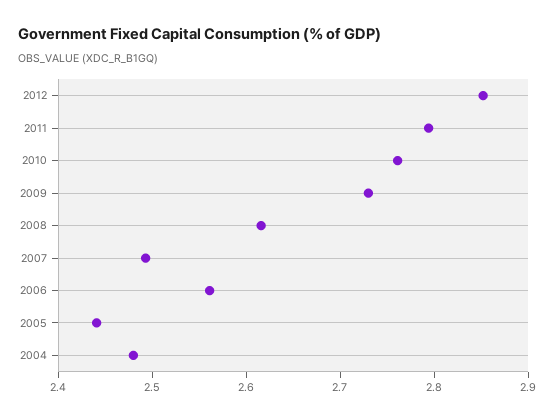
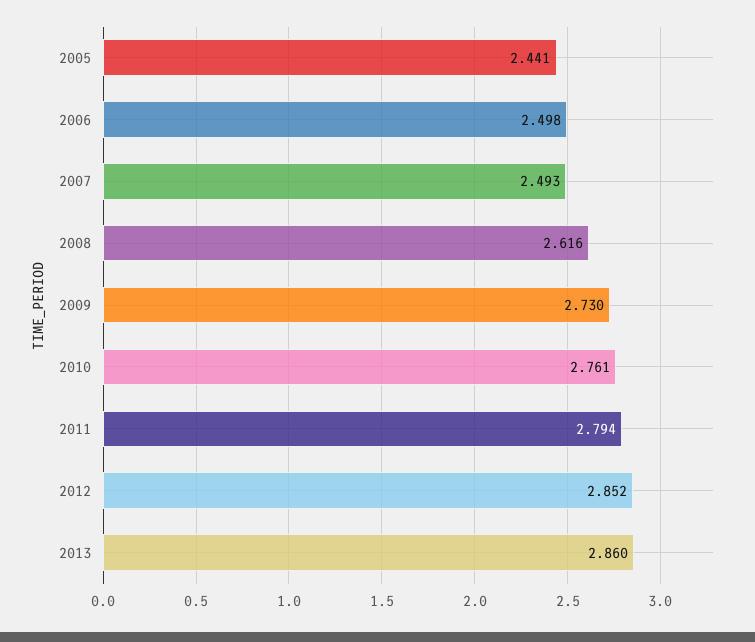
2006: 2.56 -> 2.498
2004: 2.48 -> none
2013: none -> 2.86

